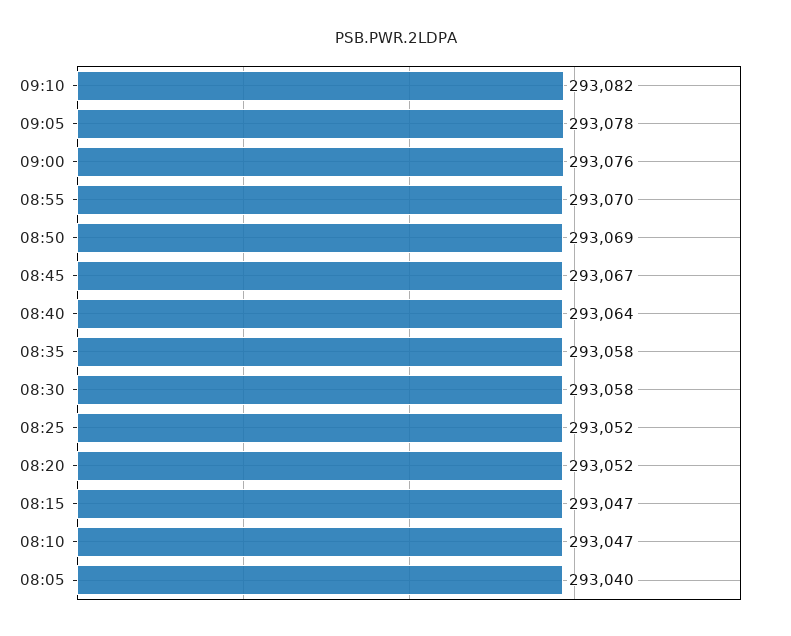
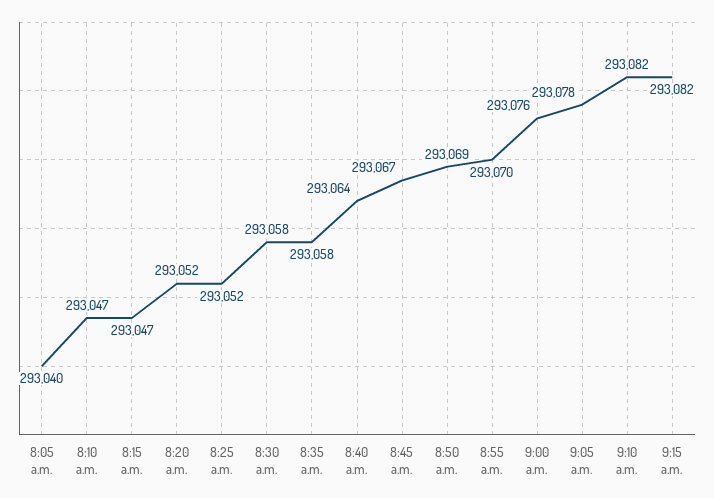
9:15 a.m.: none -> 293082

